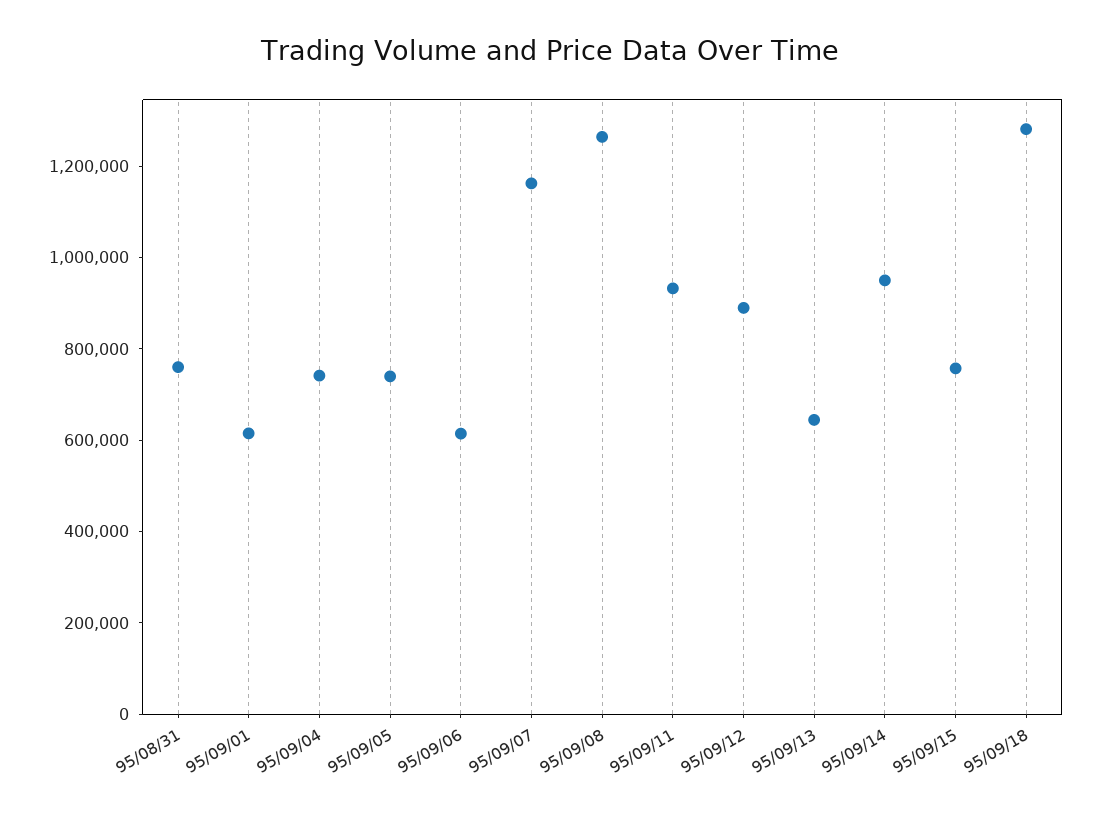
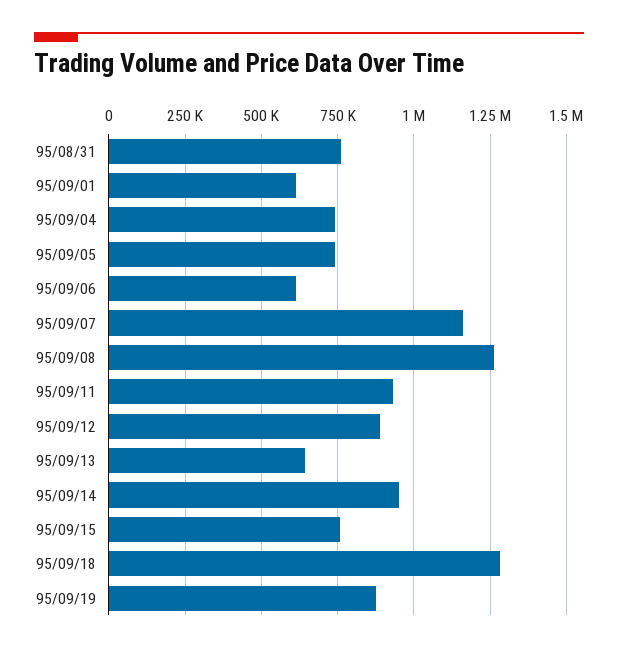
95/09/19: none -> 875000

